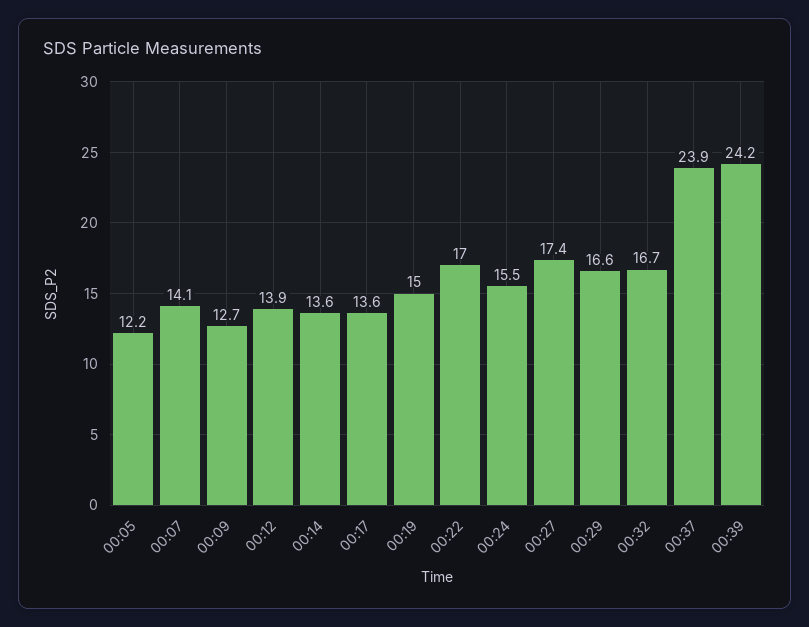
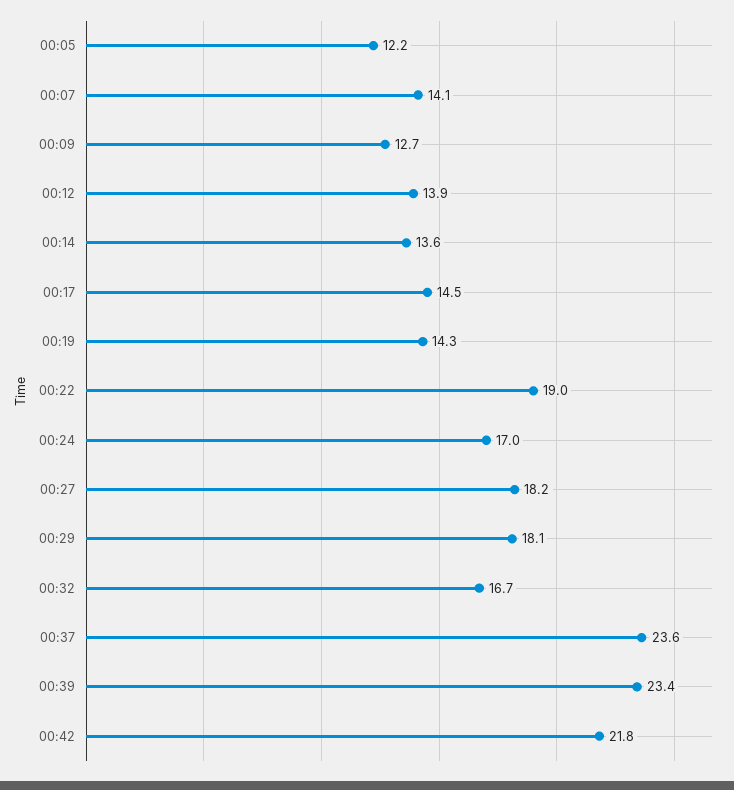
00:17: 13.6 -> 14.5
00:19: 15 -> 14.3
00:22: 17 -> 19
00:24: 15.5 -> 17
00:27: 17.4 -> 18.2
00:29: 16.6 -> 18.1
00:37: 23.9 -> 23.6
00:39: 24.2 -> 23.4
00:42: none -> 21.8

